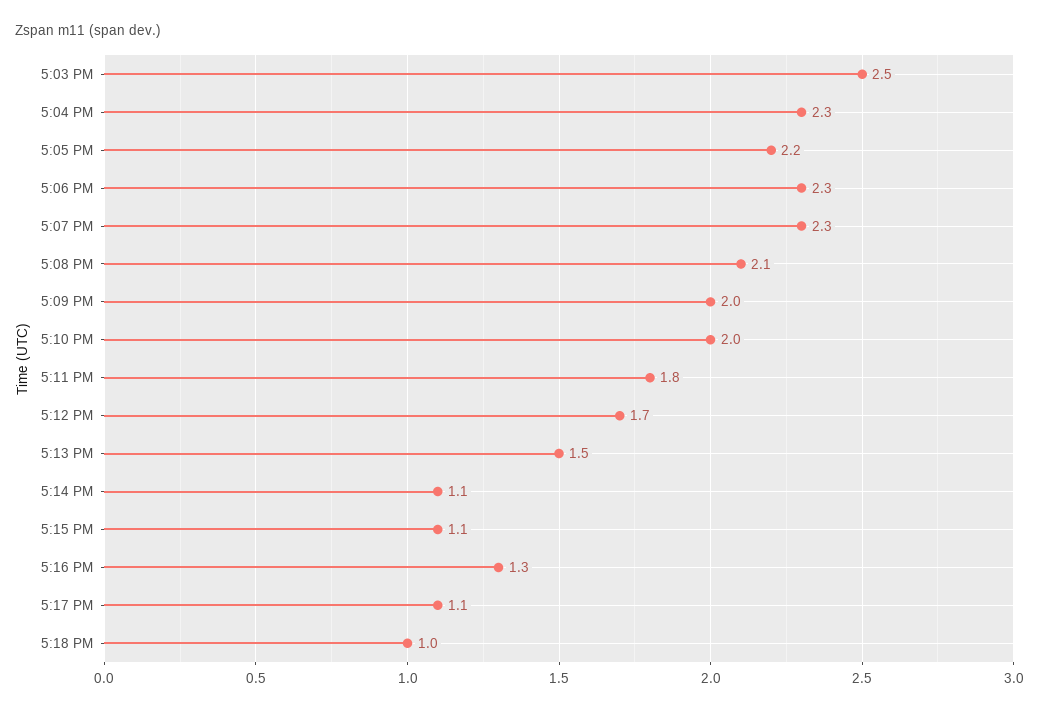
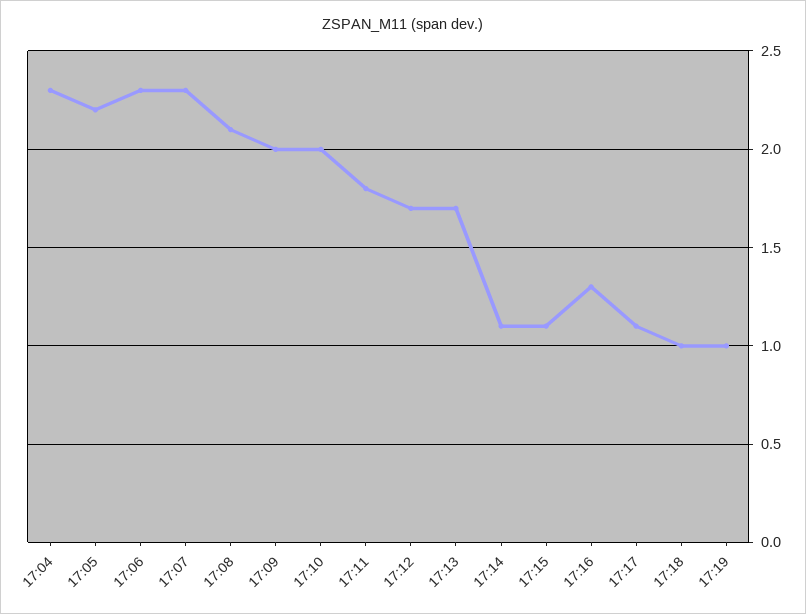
5:03 PM: 2.5 -> none
5:13 PM: 1.5 -> 1.7
17:19: none -> 1

